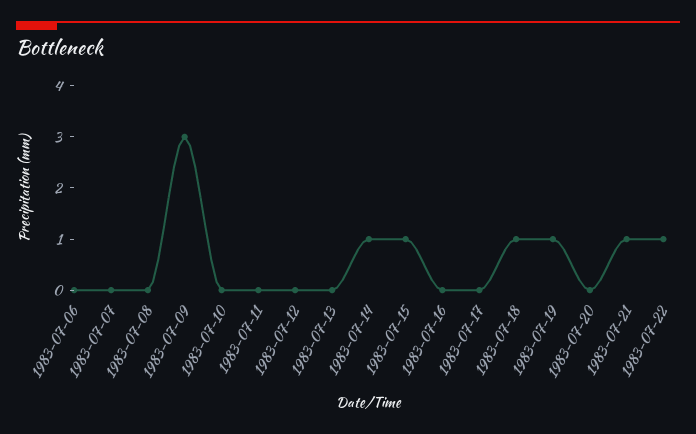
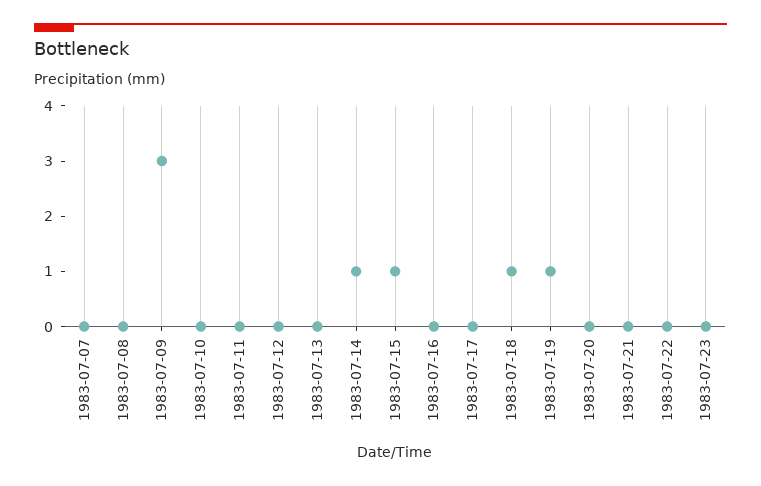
1983-07-06: 0 -> none
1983-07-21: 1 -> 0
1983-07-22: 1 -> 0
1983-07-23: none -> 0

